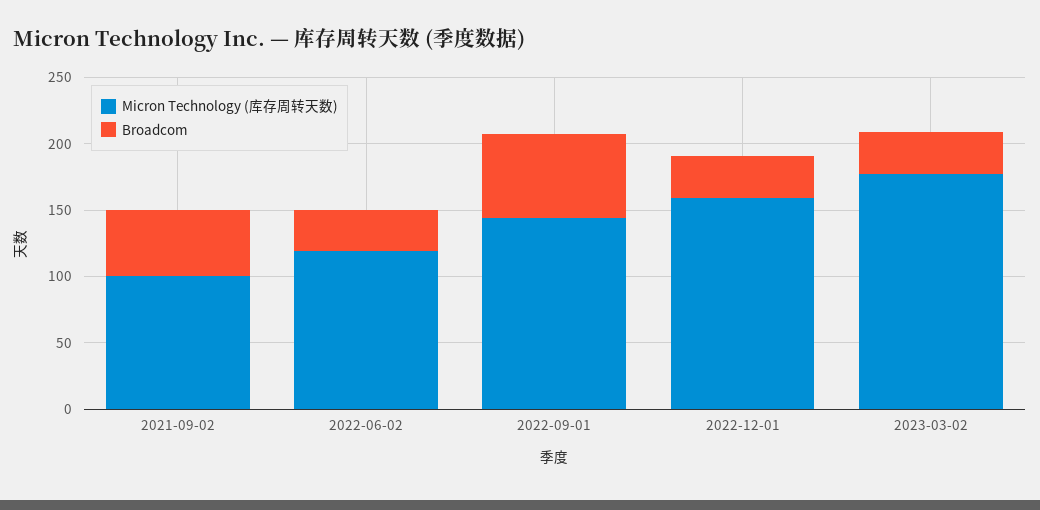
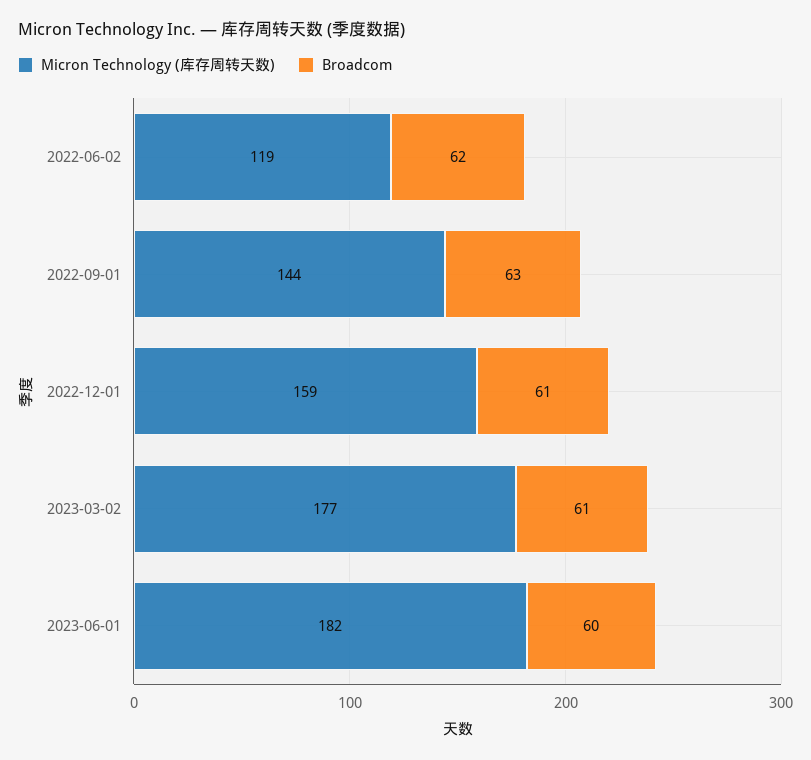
Micron Technology (库存周转天数), 2021-09-02: 100 -> none
Broadcom, 2021-09-02: 50 -> none
Broadcom, 2022-06-02: 30 -> 62
Broadcom, 2022-12-01: 30 -> 61
Broadcom, 2023-03-02: 30 -> 61
Micron Technology (库存周转天数), 2023-06-01: none -> 182
Broadcom, 2023-06-01: none -> 60

